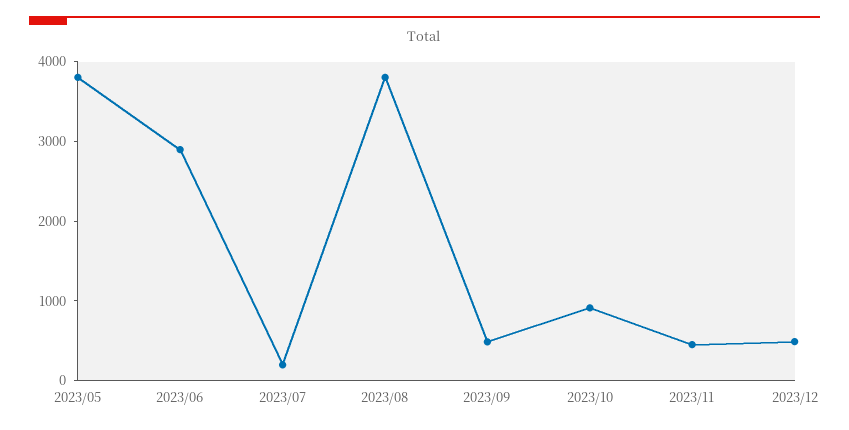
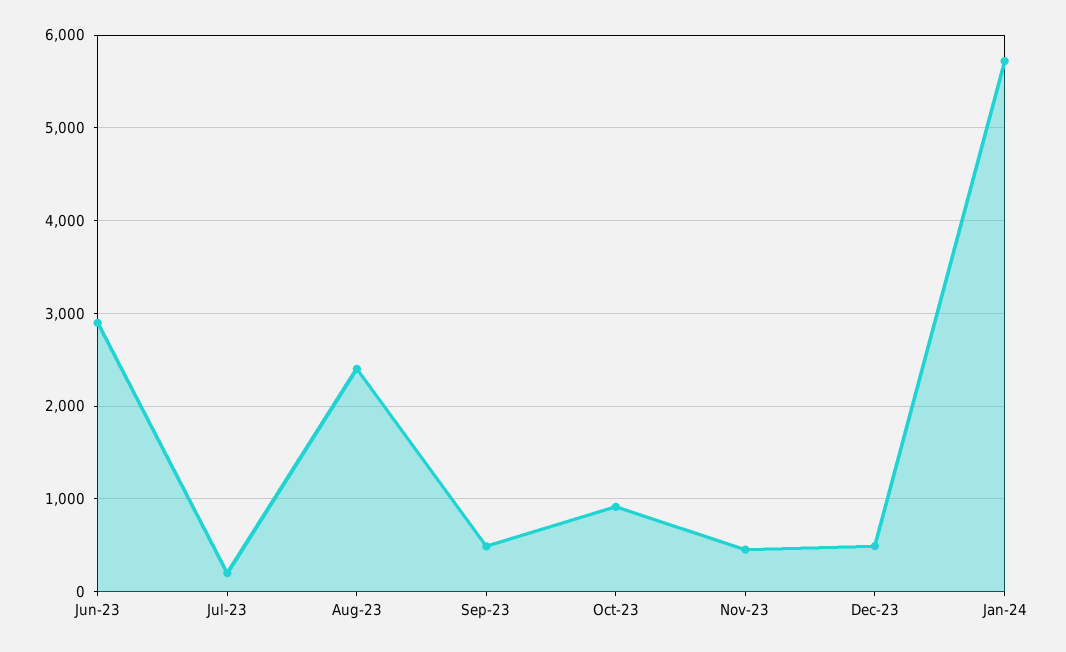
2023/05: 3800 -> none
2023/08: 3800 -> 2400
Jan-24: none -> 5700

